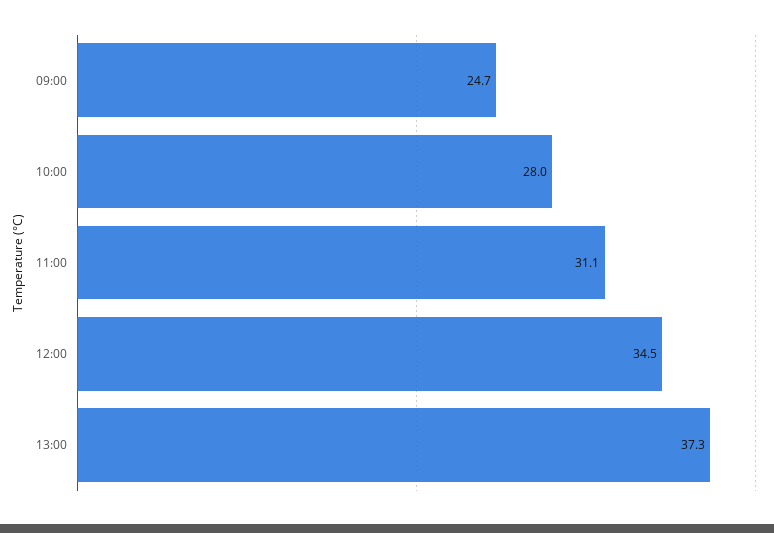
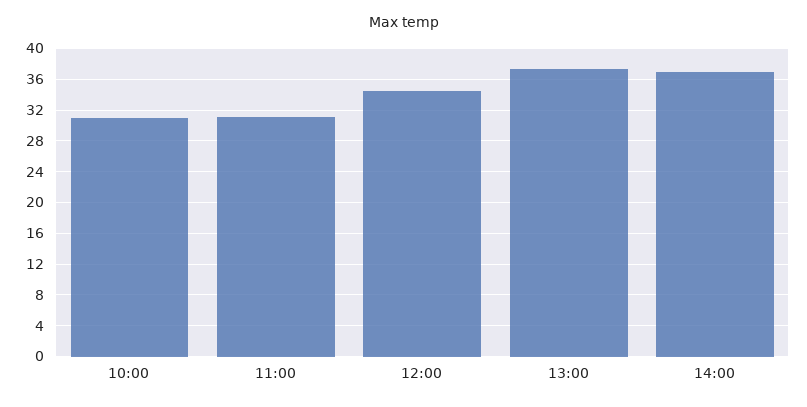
09:00: 24.7 -> none
10:00: 28 -> 31
14:00: none -> 37

